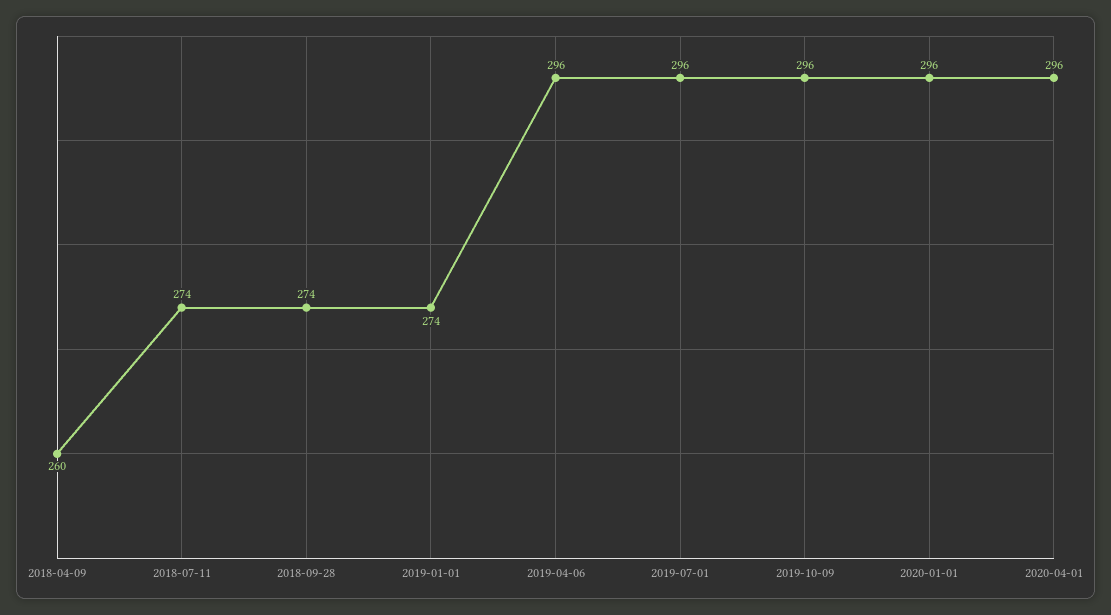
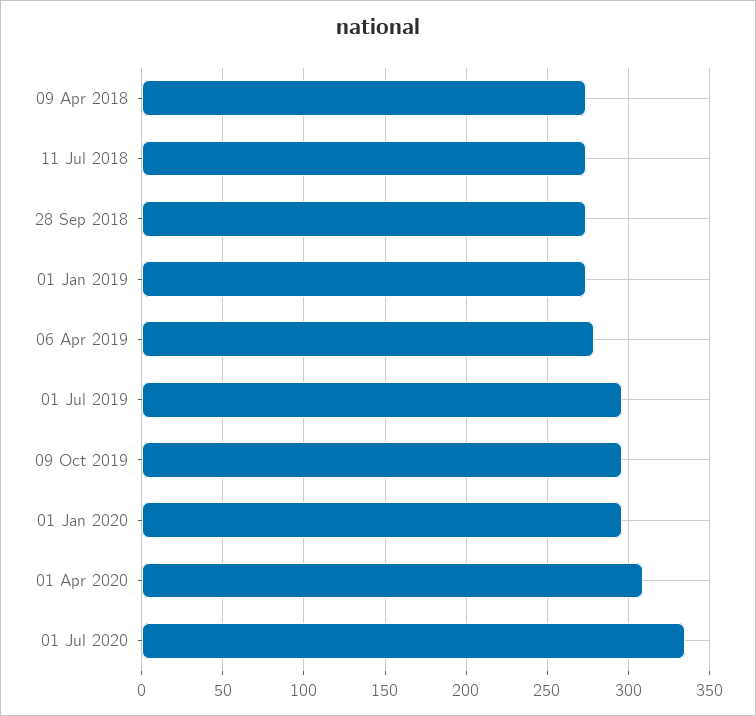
2018-04-09: 260 -> 275
2019-04-06: 296 -> 280
2020-04-01: 296 -> 310
01 Jul 2020: none -> 335

